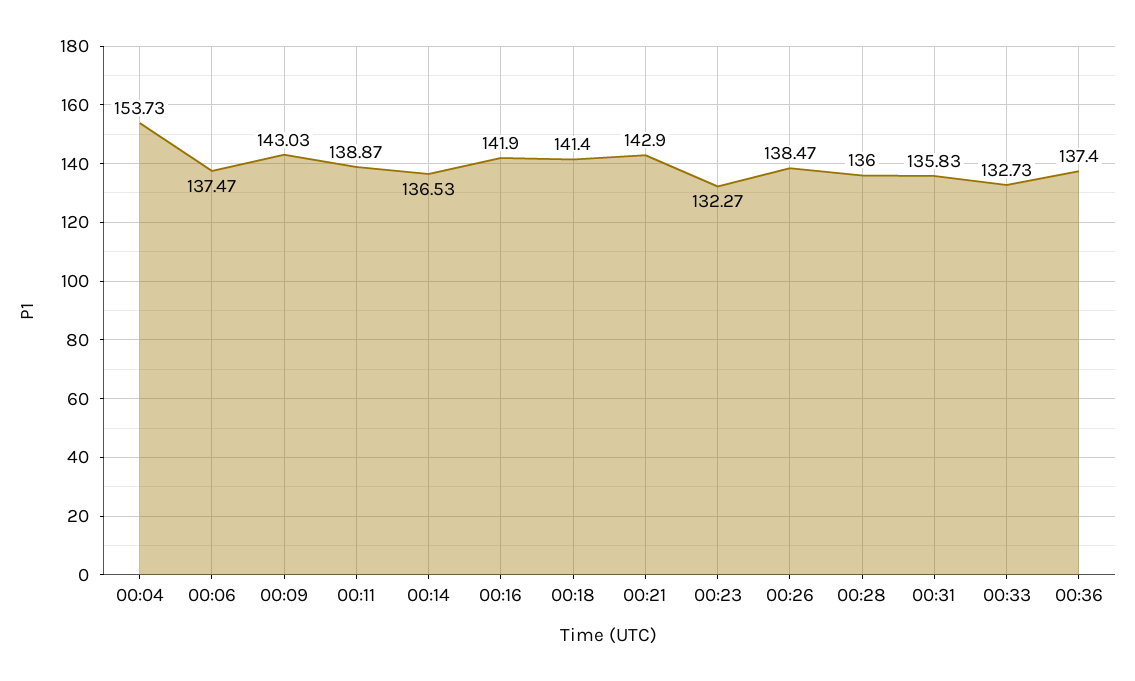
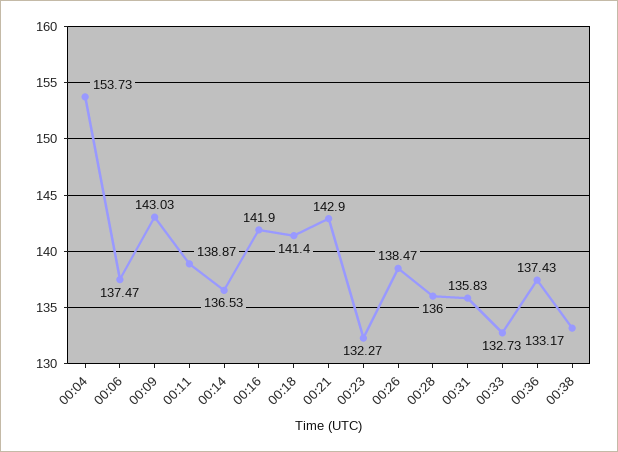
00:36: 137.4 -> 137.43
00:38: none -> 133.17

